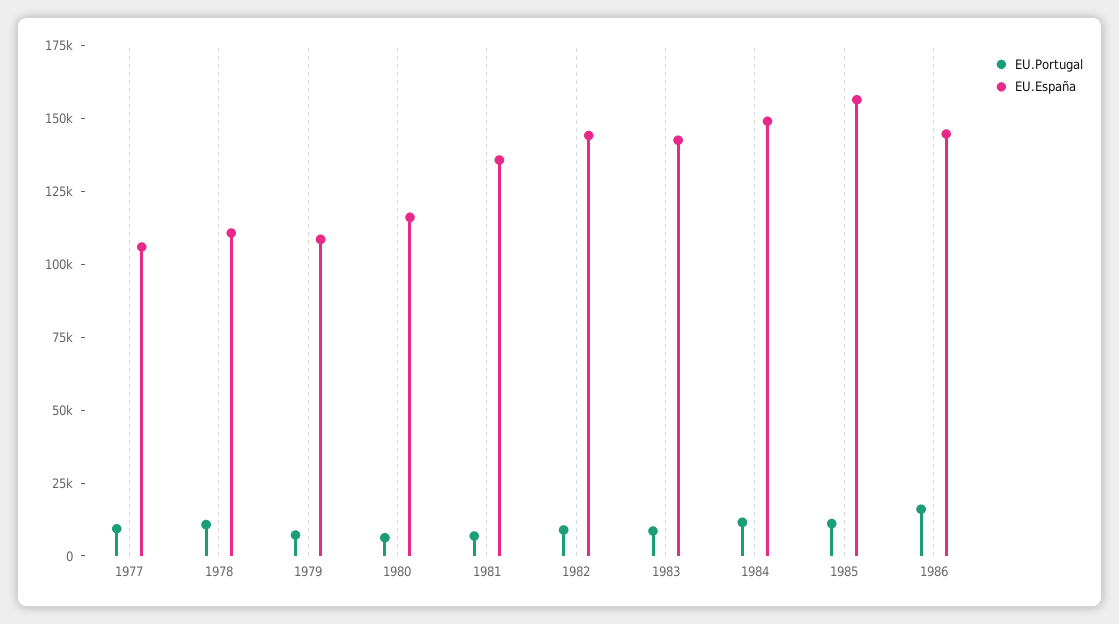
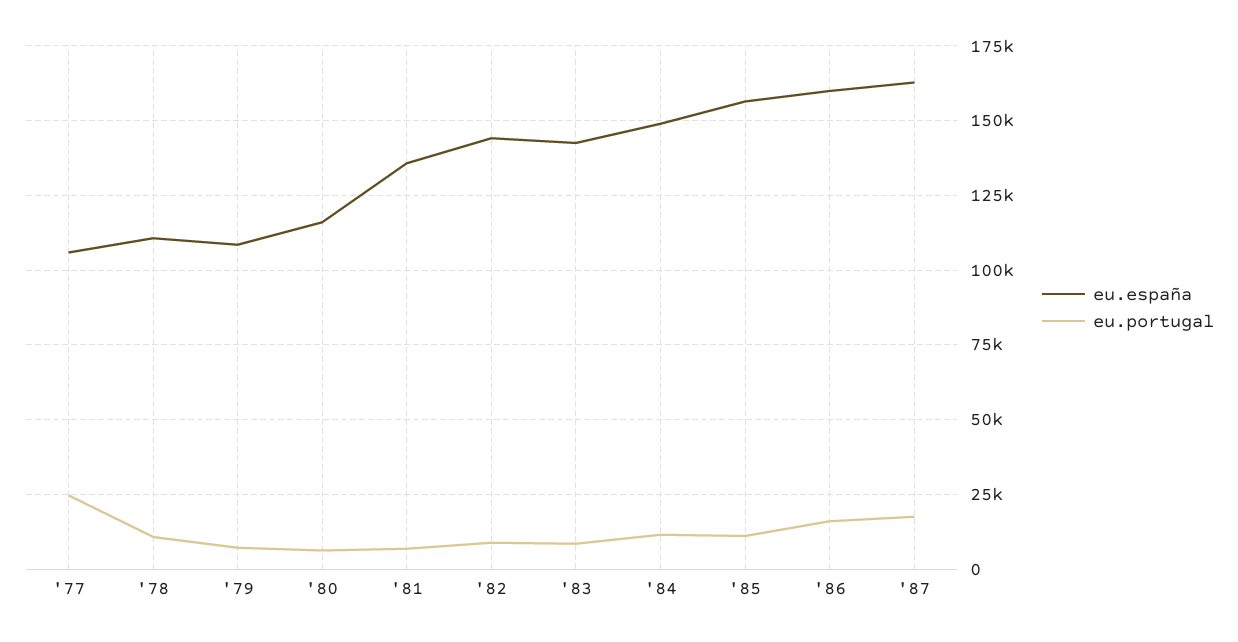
EU.Portugal, 1977: 10000 -> 25000
EU.España, 1986: 145000 -> 160000
EU.España, '87: none -> 162500
EU.Portugal, '87: none -> 17500

